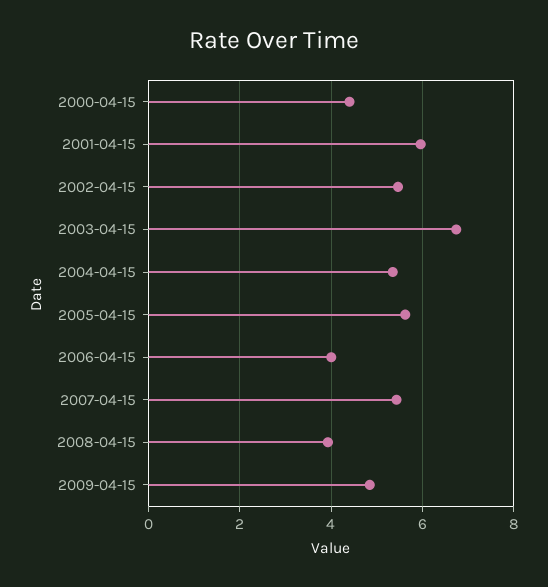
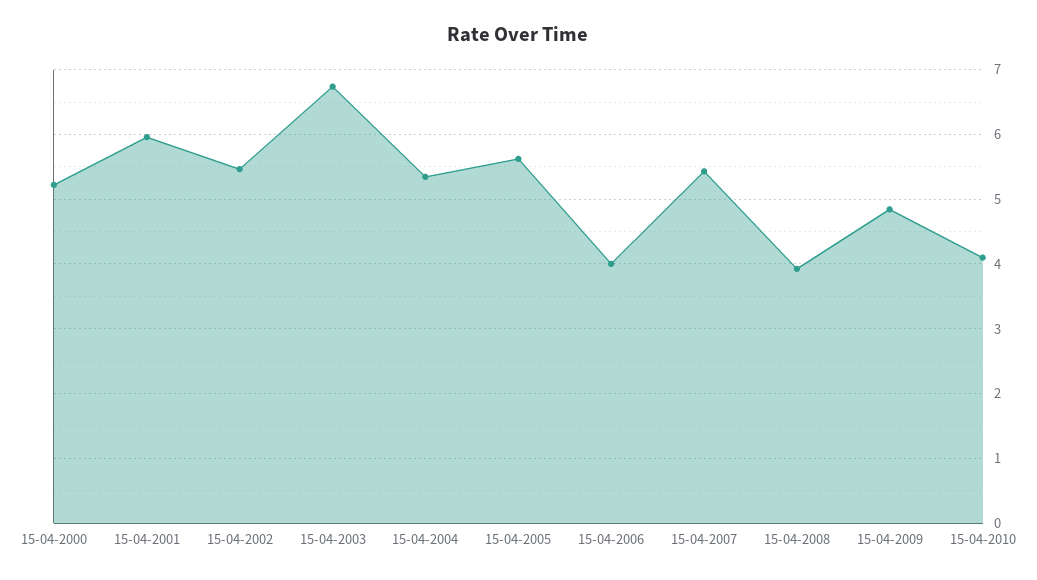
2000-04-15: 4.4 -> 5.2
15-04-2010: none -> 4.1

